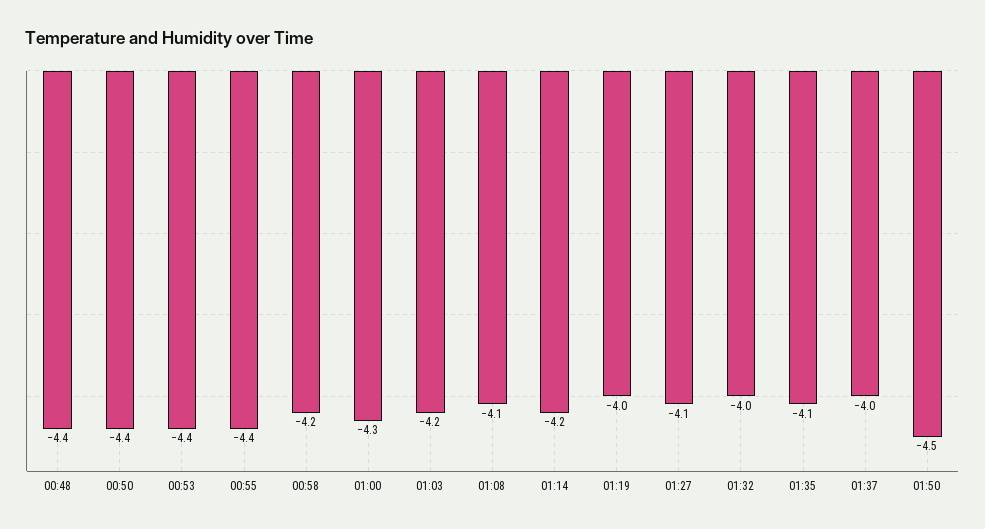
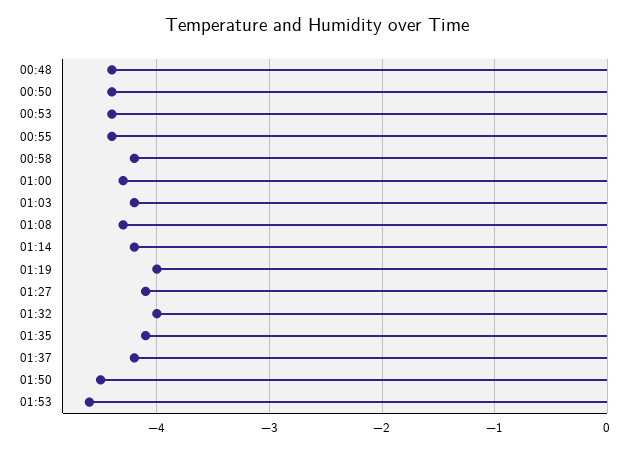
01:08: -4.1 -> -4.3
01:37: -4 -> -4.2
01:53: none -> -4.6

